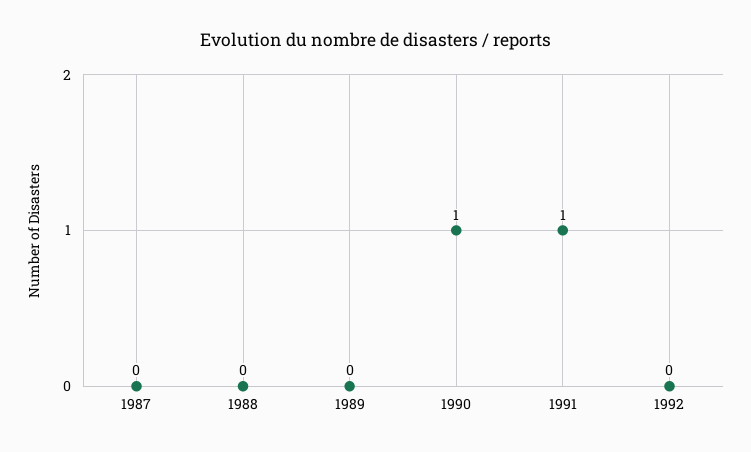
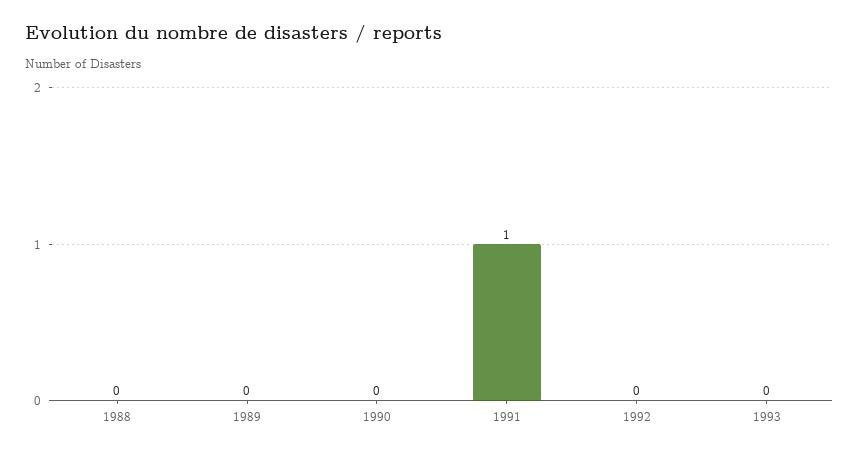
1987: 0 -> none
1990: 1 -> 0
1993: none -> 0

